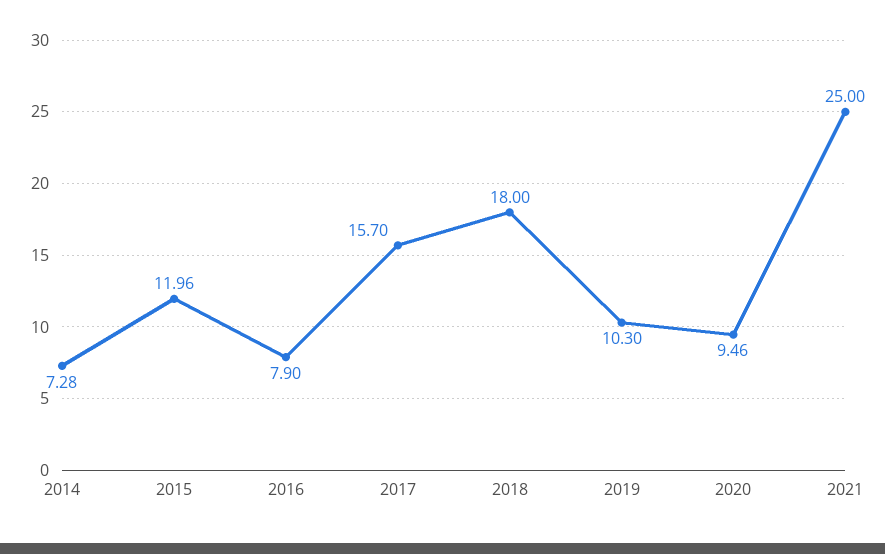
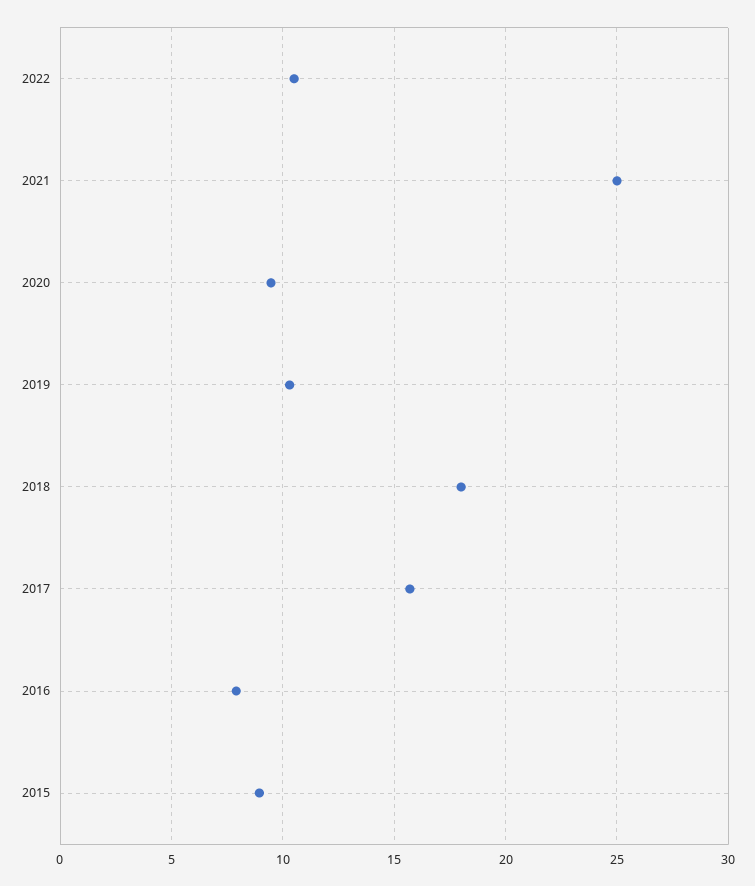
2014: 7.28 -> none
2015: 11.96 -> 9
2022: none -> 10.5

